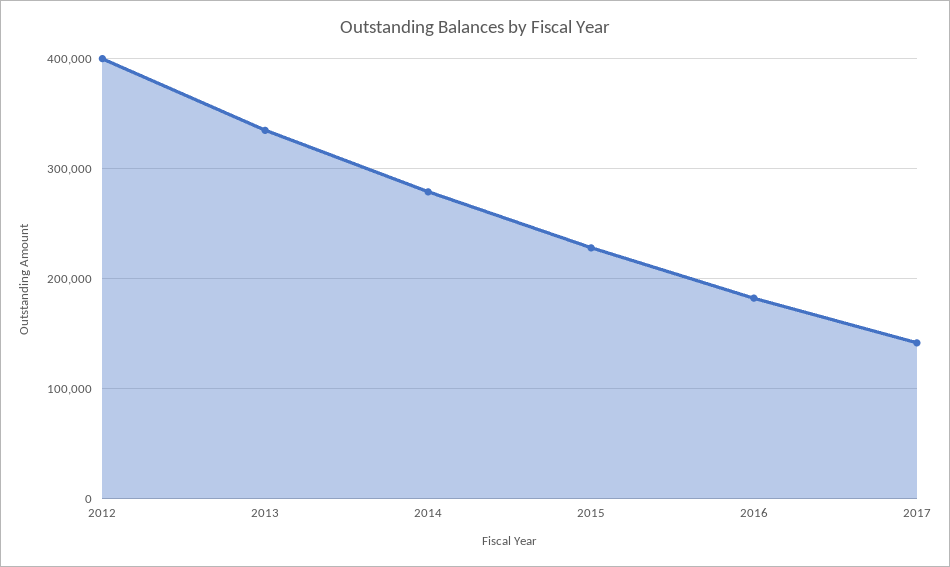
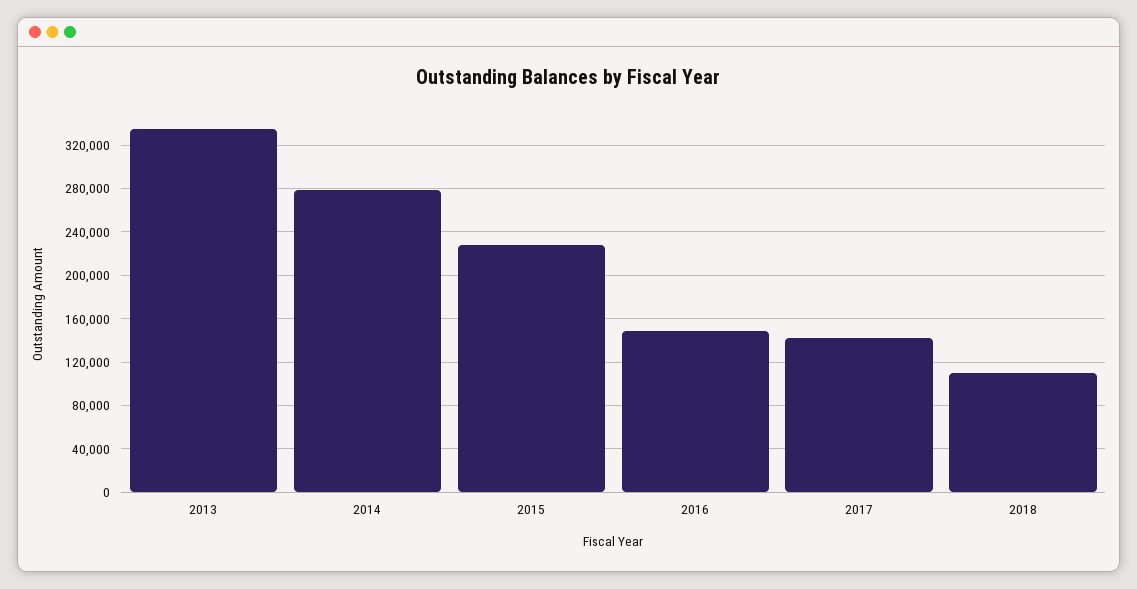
2012: 400000 -> none
2016: 180000 -> 150000
2018: none -> 110000

